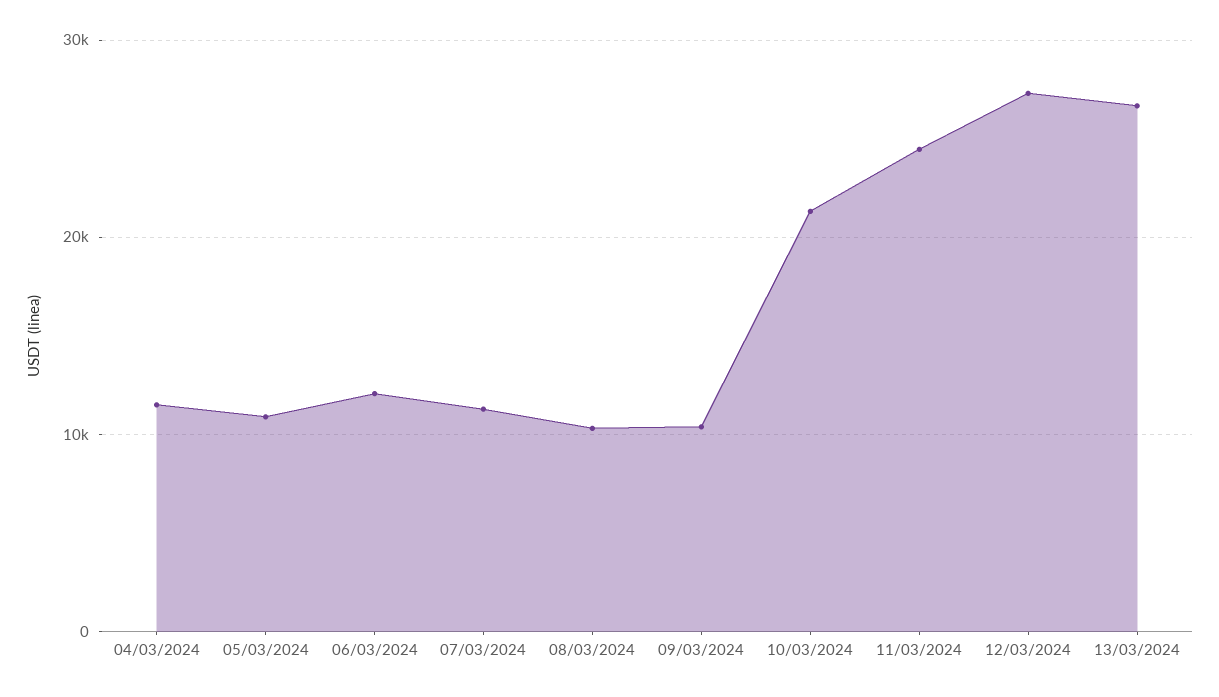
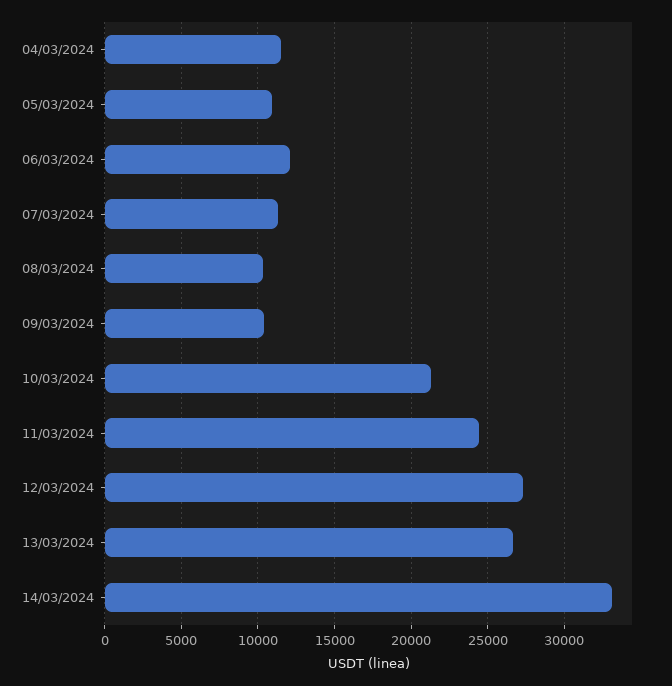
14/03/2024: none -> 33000

